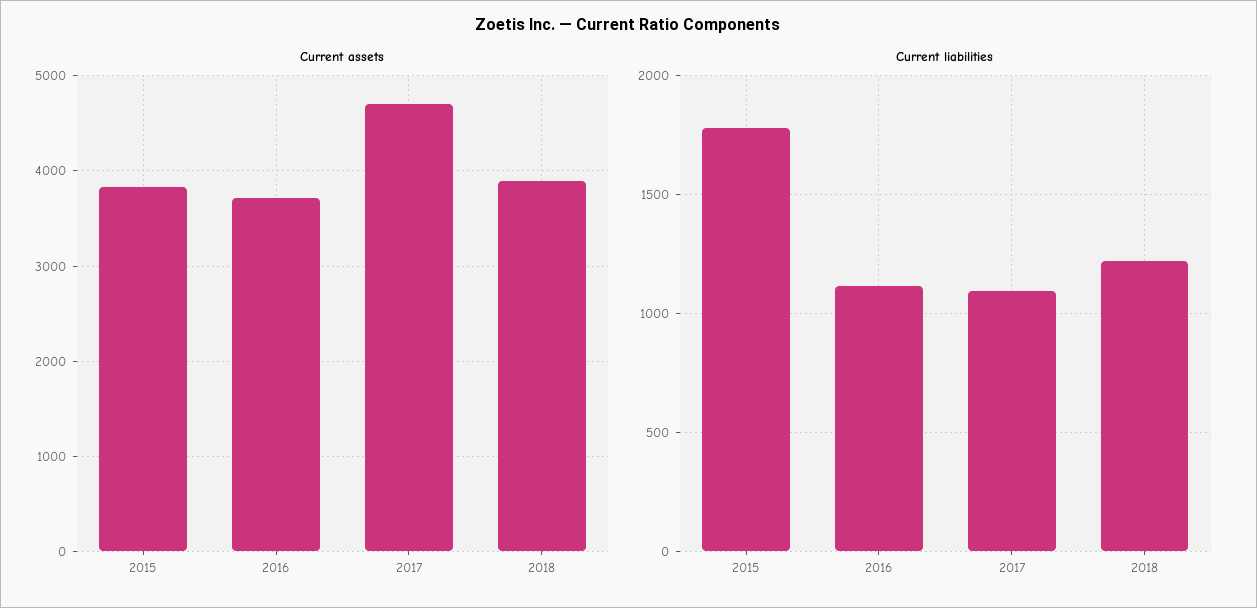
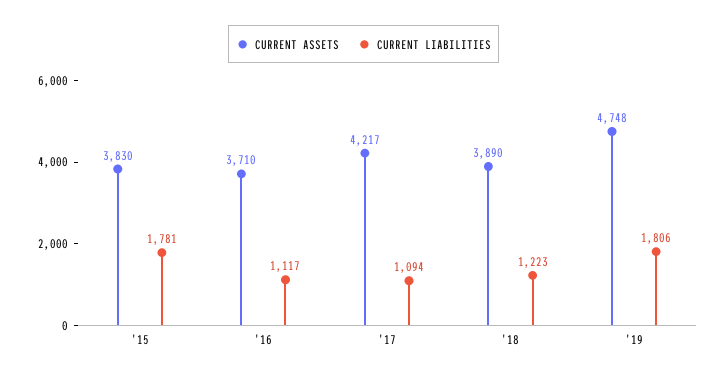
Current assets, 2017: 4700 -> 4217
Current assets, '19: none -> 4748
Current liabilities, '19: none -> 1806

